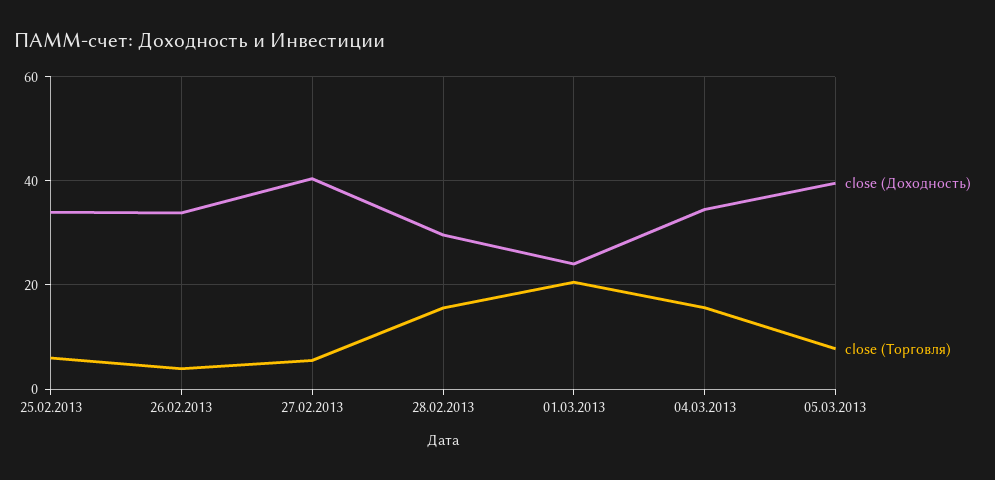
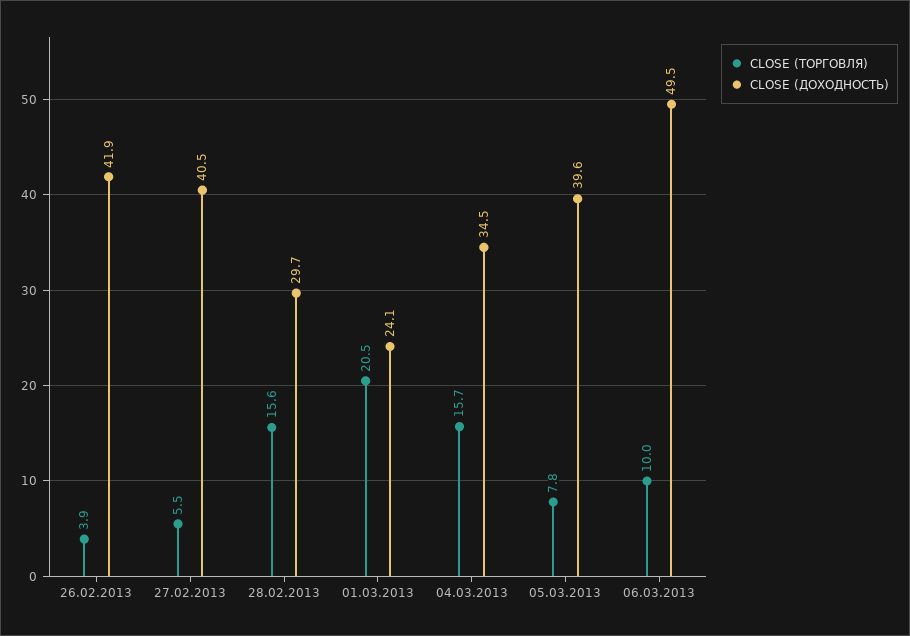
close (Доходность), 25.02.2013: 34 -> none
close (Торговля), 25.02.2013: 6 -> none
close (Доходность), 26.02.2013: 34 -> 41.9
close (Торговля), 06.03.2013: none -> 10
close (Доходность), 06.03.2013: none -> 49.5

